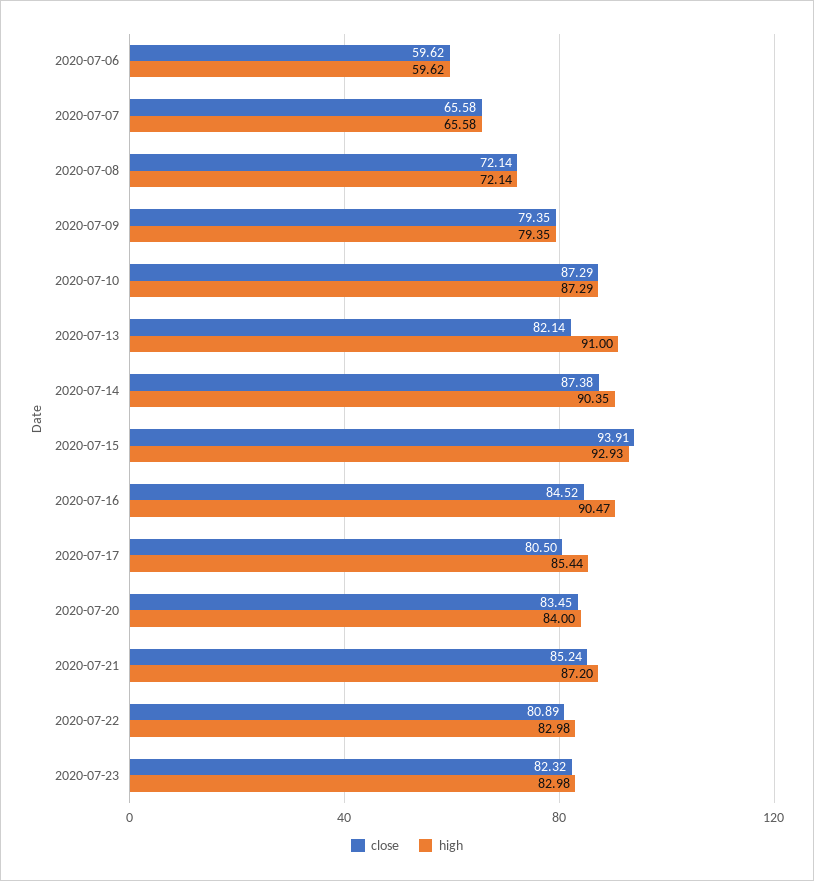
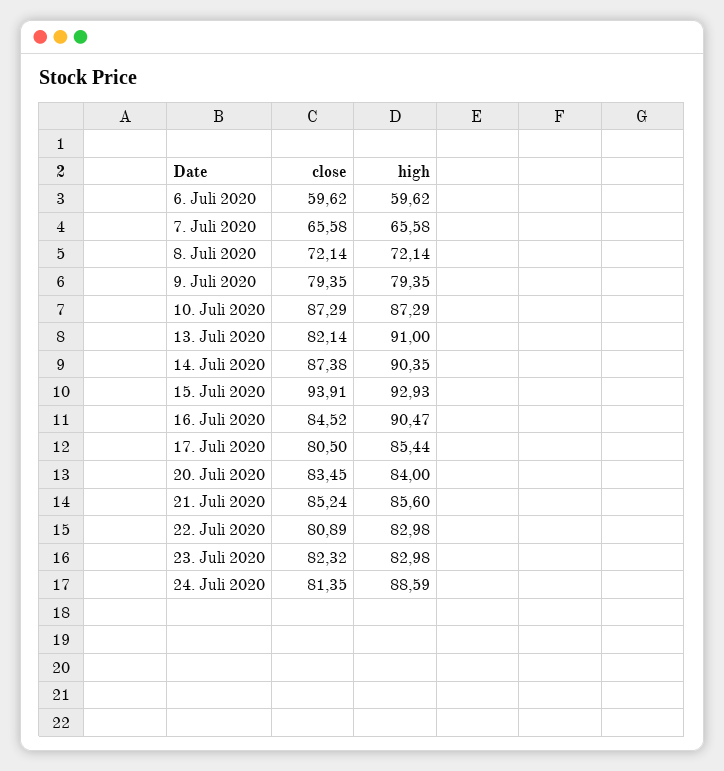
high, 2020-07-21: 87.2 -> 85.6
close, 24. Juli 2020: none -> 81.35
high, 24. Juli 2020: none -> 88.59

